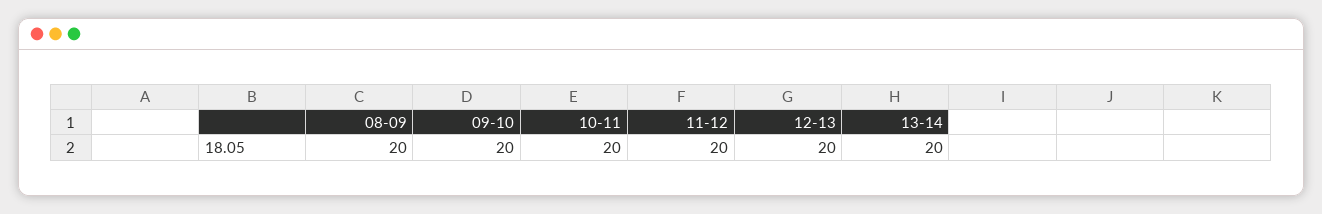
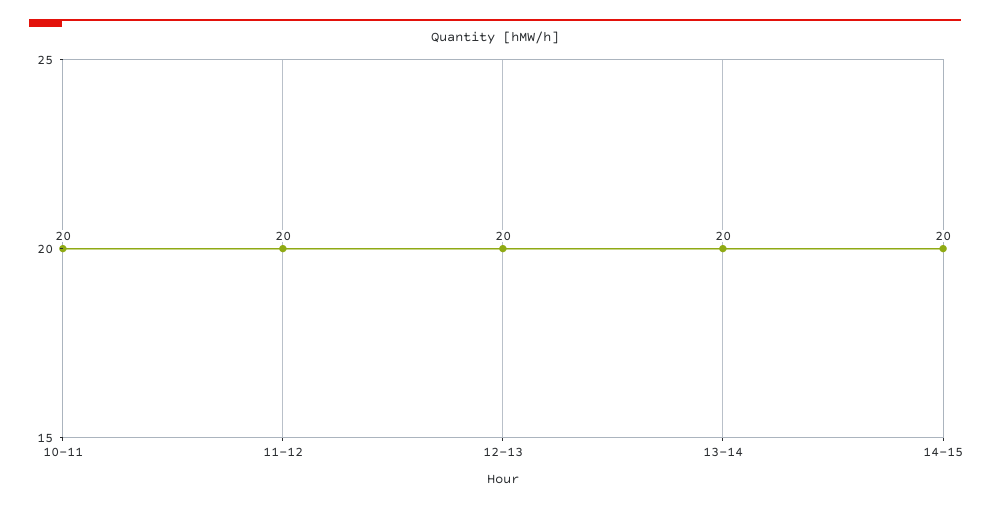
08-09: 20 -> none
09-10: 20 -> none
14-15: none -> 20

